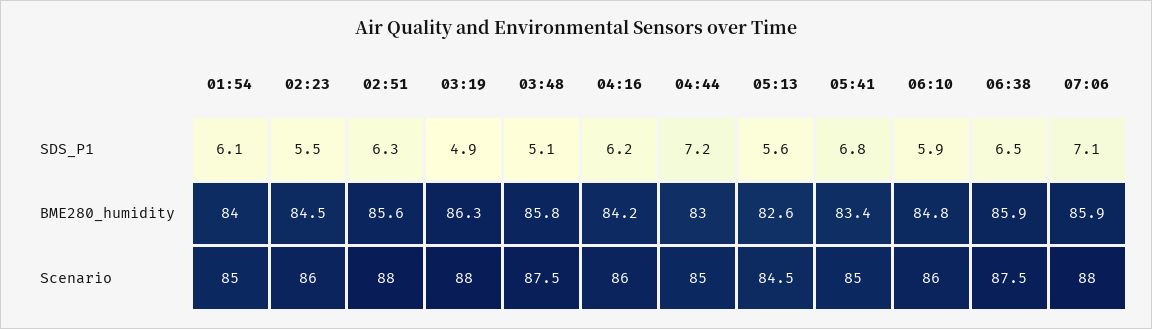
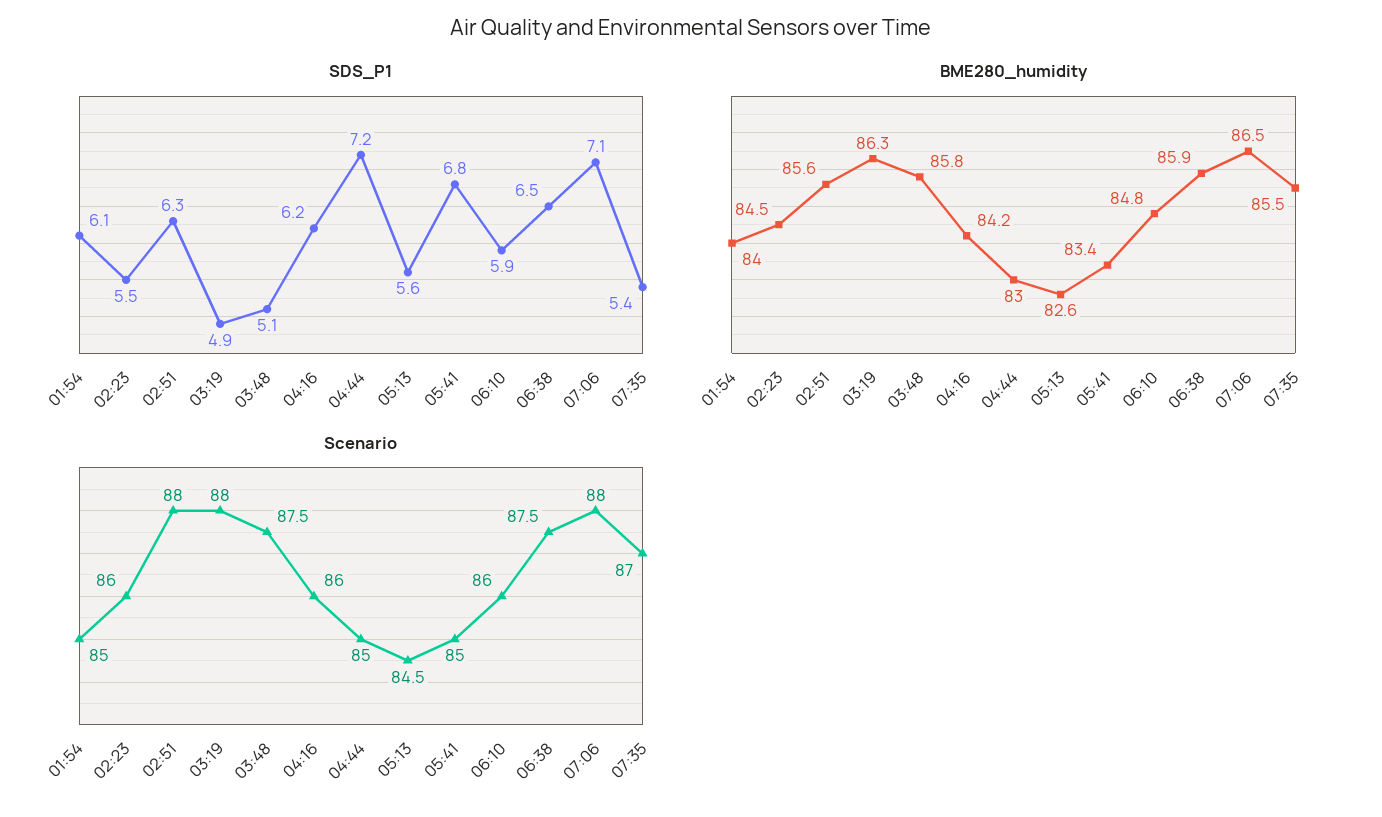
BME280_humidity, 07:06: 85.9 -> 86.5
SDS_P1, 07:35: none -> 5.4
BME280_humidity, 07:35: none -> 85.5
Scenario, 07:35: none -> 87

